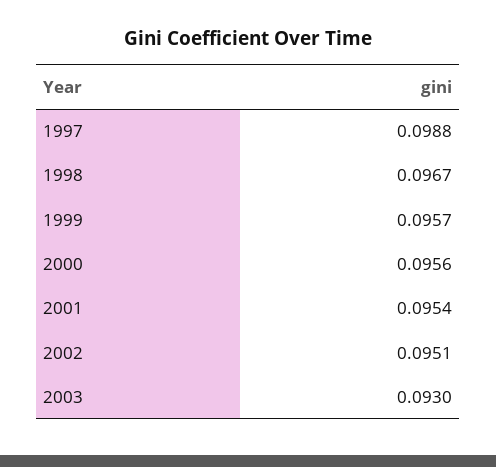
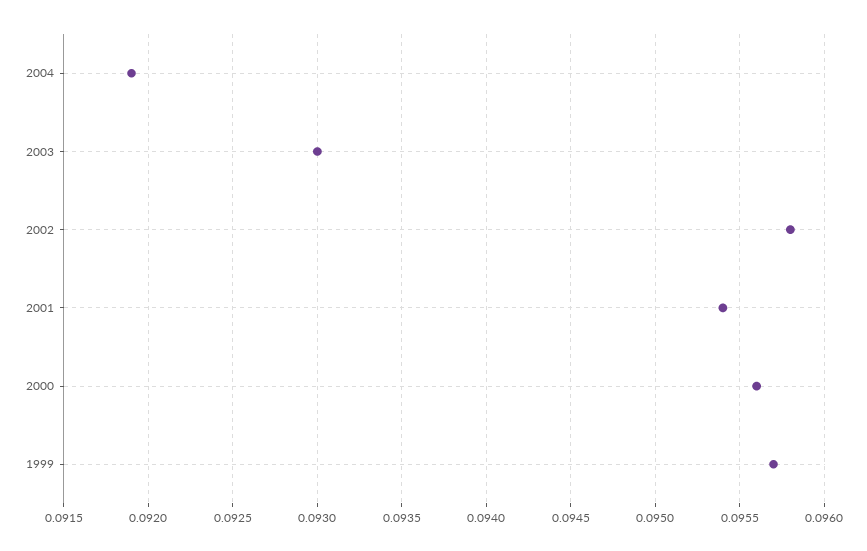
1997: 0.0988 -> none
1998: 0.0967 -> none
2002: 0.0951 -> 0.0958
2004: none -> 0.0919

